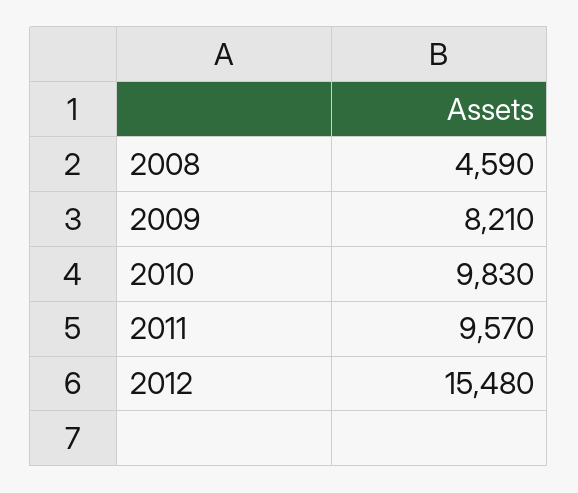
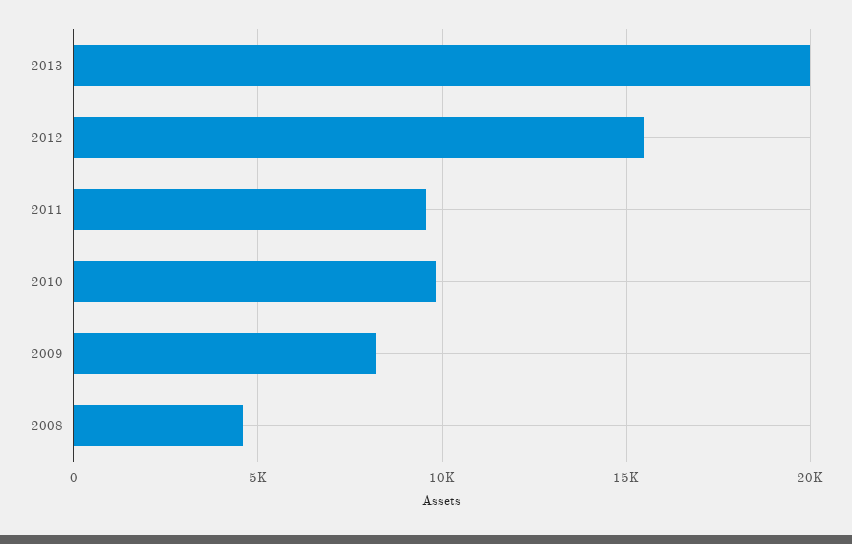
2013: none -> 20000

